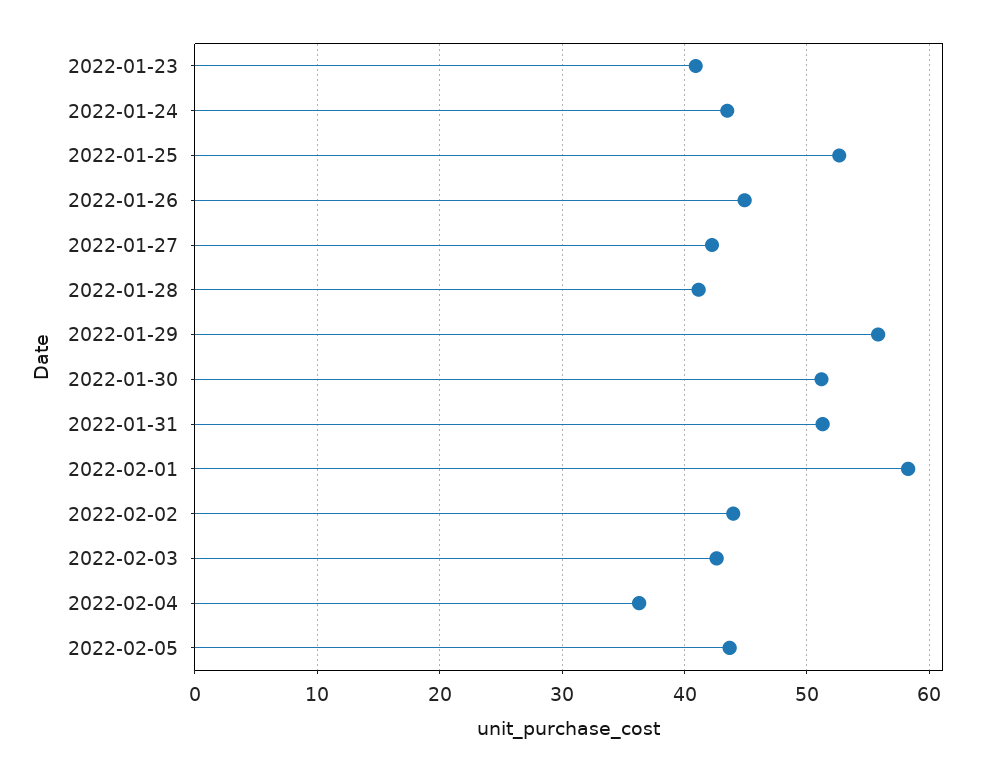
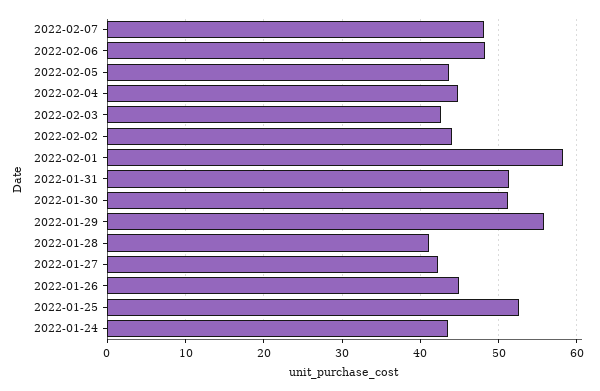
2022-01-23: 41 -> none
2022-02-04: 36 -> 45
2022-02-07: none -> 48
2022-02-06: none -> 48

